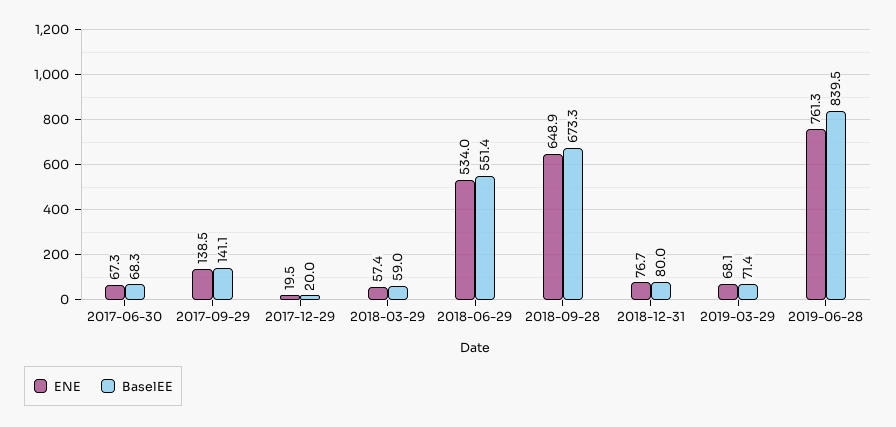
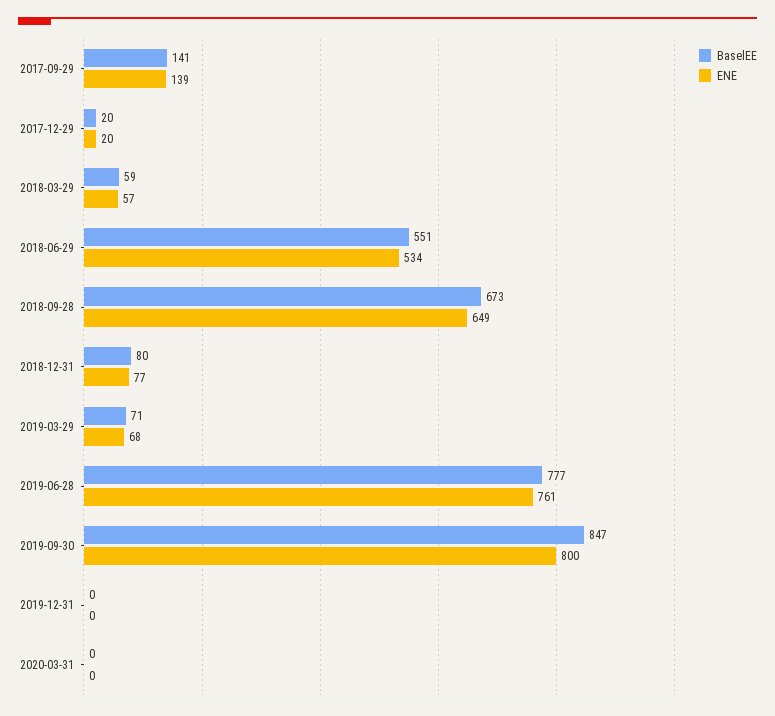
ENE, 2017-06-30: 67.3 -> none
BaselEE, 2017-06-30: 68.3 -> none
BaselEE, 2019-06-28: 839.5 -> 777
BaselEE, 2019-09-30: none -> 847
ENE, 2019-09-30: none -> 800
BaselEE, 2019-12-31: none -> 0
ENE, 2019-12-31: none -> 0
BaselEE, 2020-03-31: none -> 0
ENE, 2020-03-31: none -> 0

